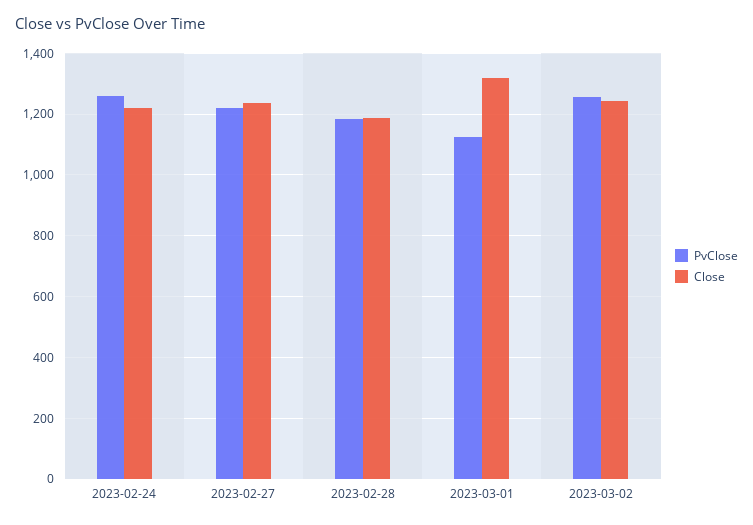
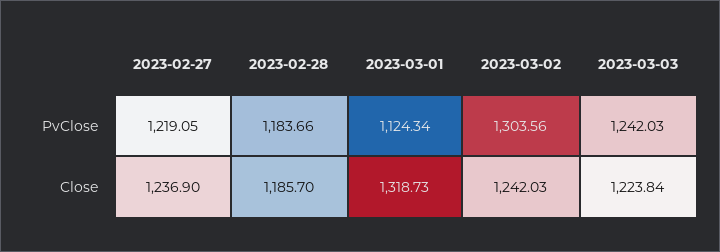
PvClose, 2023-02-24: 1260 -> none
Close, 2023-02-24: 1220 -> none
PvClose, 2023-03-02: 1260 -> 1303.56
PvClose, 2023-03-03: none -> 1242.03
Close, 2023-03-03: none -> 1223.84

